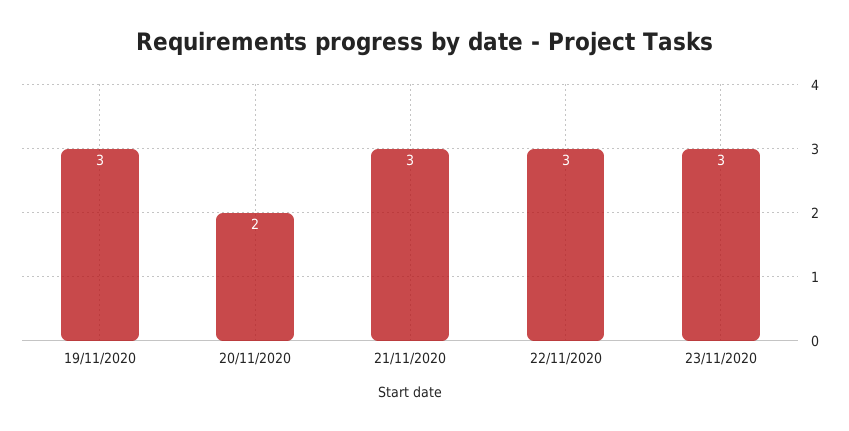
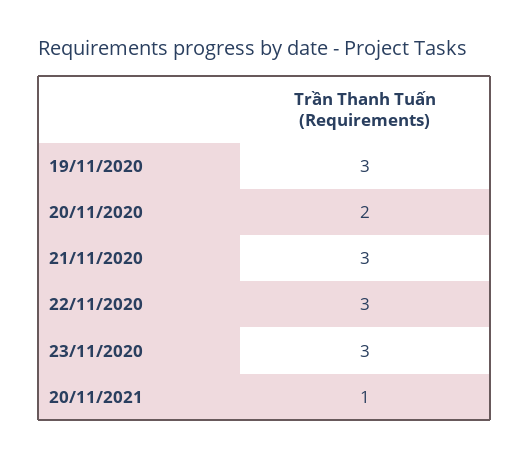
20/11/2021: none -> 1

